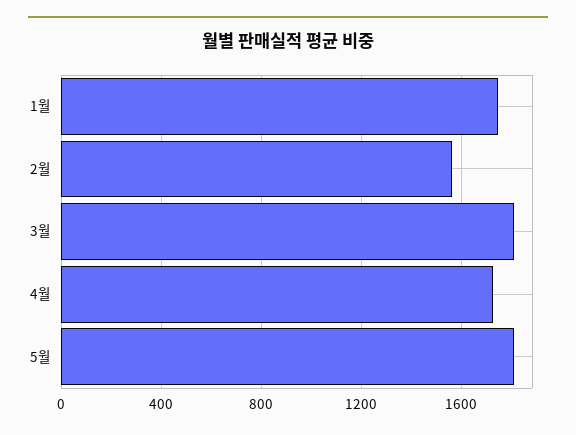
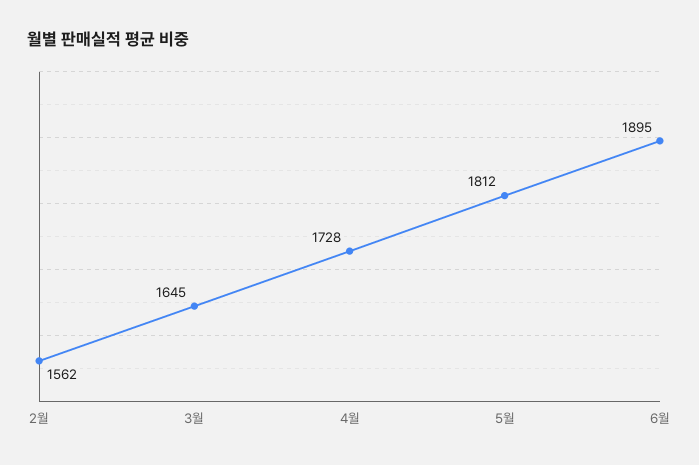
1월: 1750 -> none
3월: 1800 -> 1645
6월: none -> 1895

